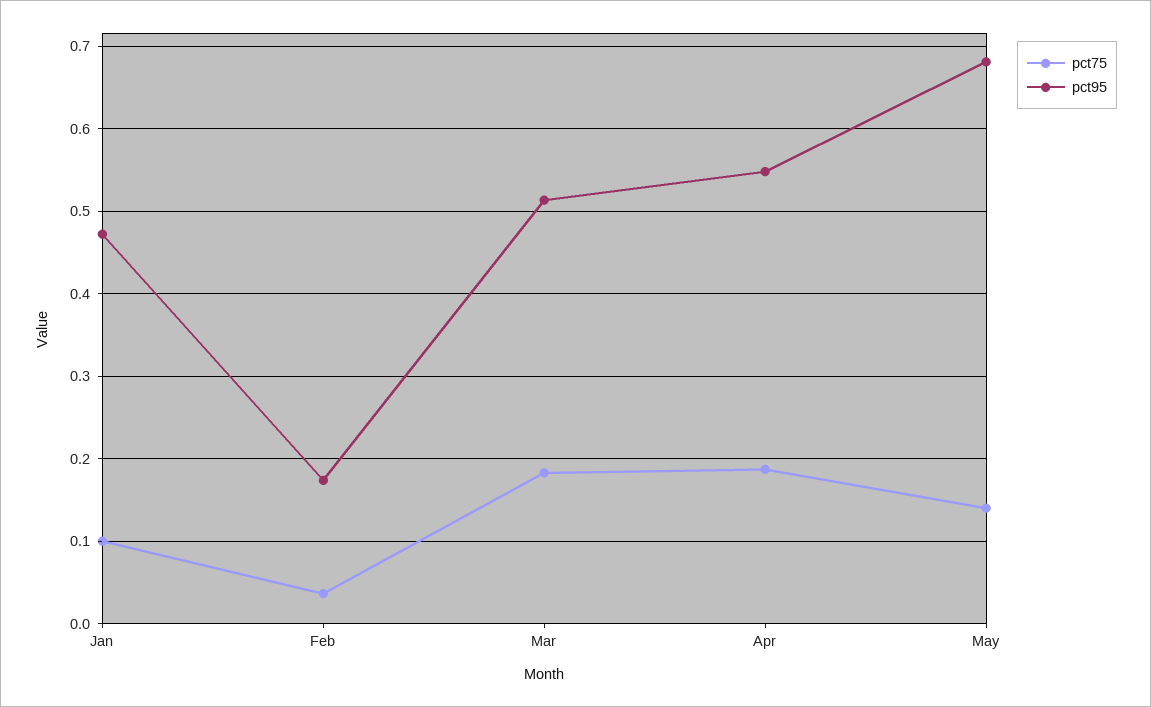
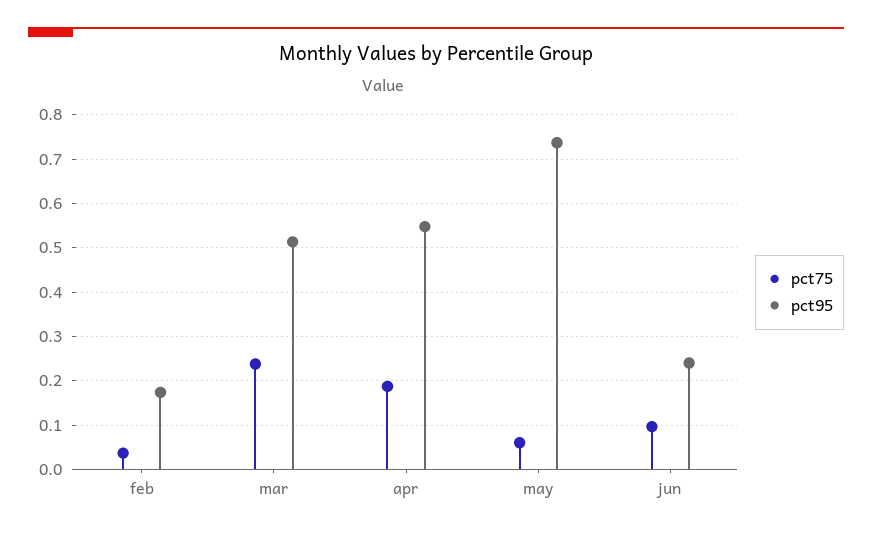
pct75, Jan: 0.1 -> none
pct95, Jan: 0.47 -> none
pct75, Mar: 0.18 -> 0.24
pct75, May: 0.14 -> 0.06
pct95, May: 0.68 -> 0.74
pct75, jun: none -> 0.1
pct95, jun: none -> 0.24

